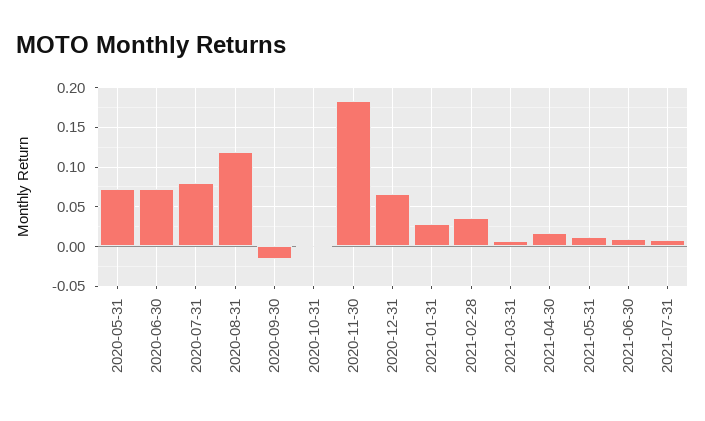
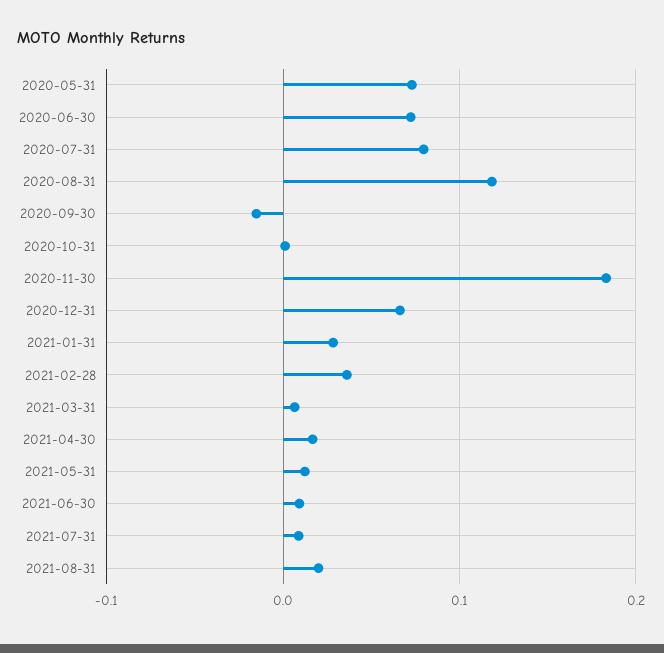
2021-08-31: none -> 0.02

